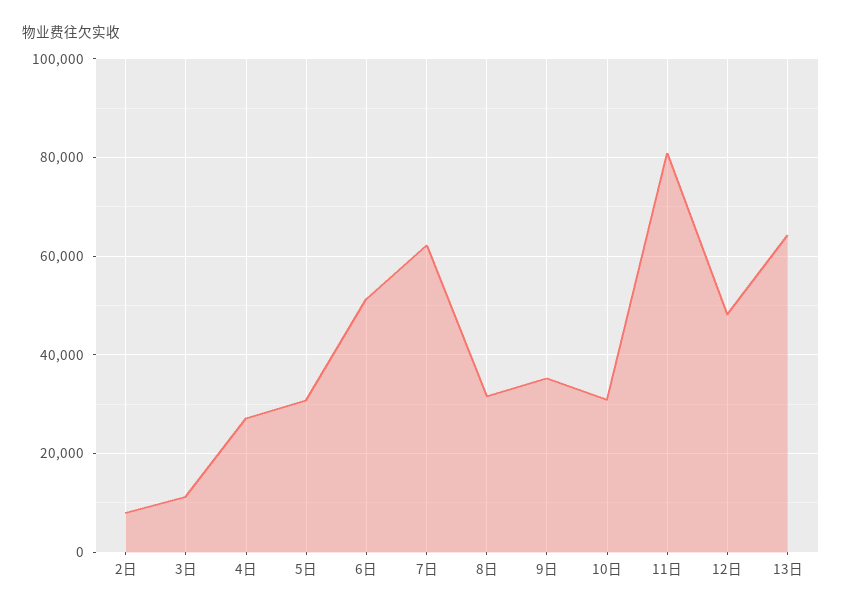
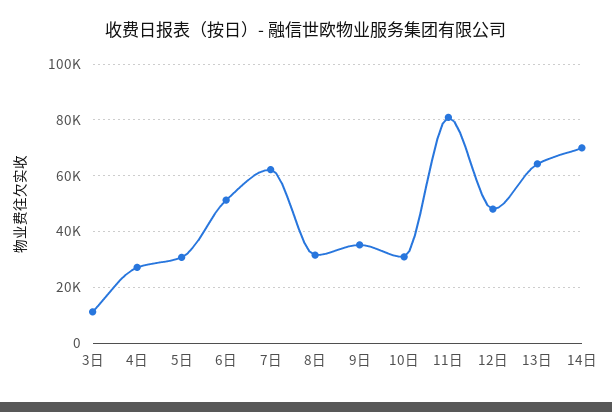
2日: 8000 -> none
14日: none -> 70000

